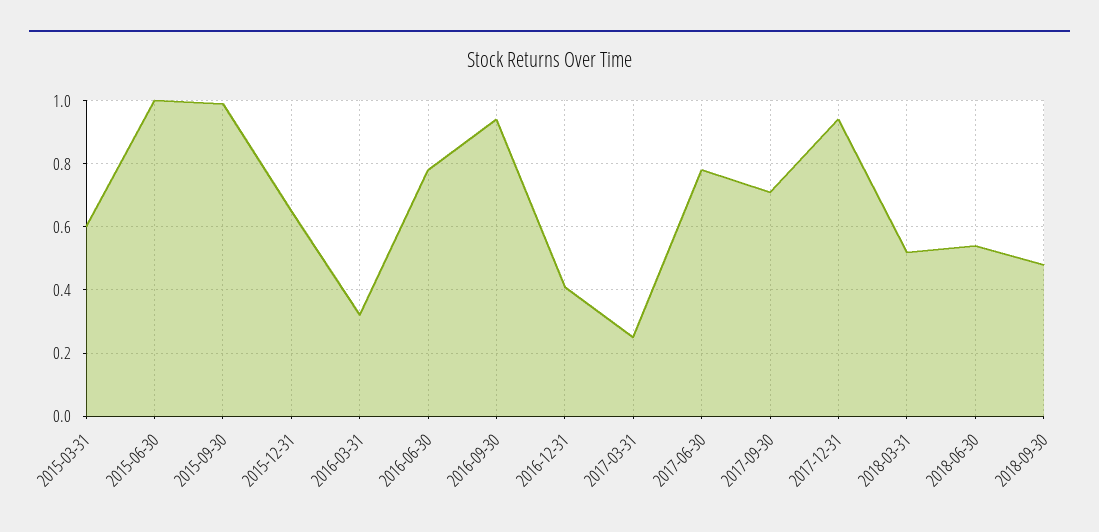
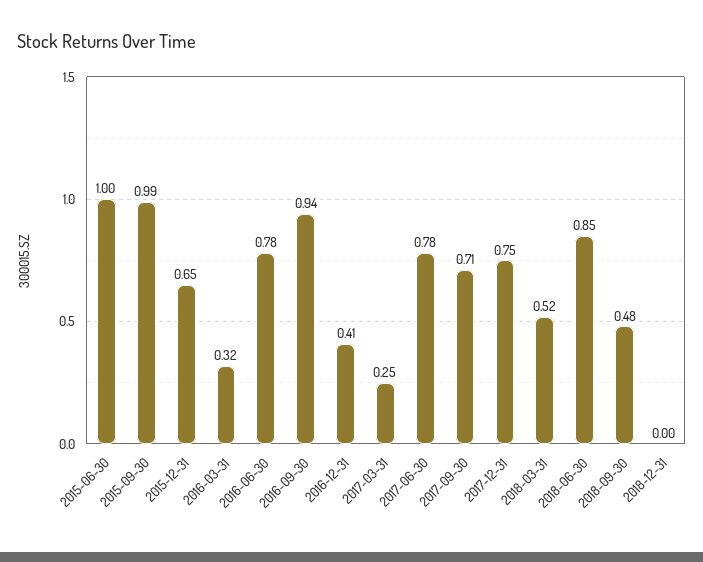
2015-03-31: 0.6 -> none
2017-12-31: 0.95 -> 0.75
2018-06-30: 0.55 -> 0.85
2018-12-31: none -> 0

